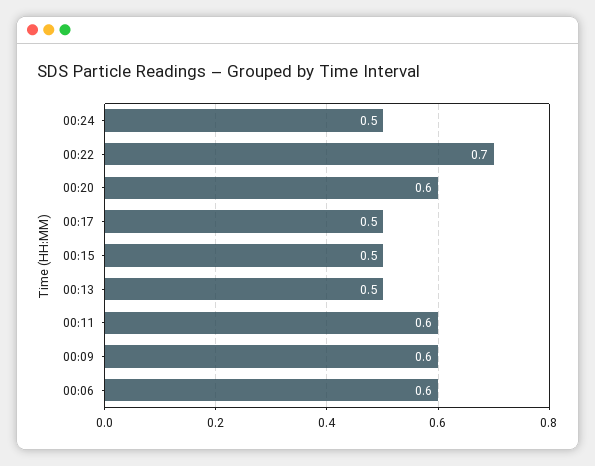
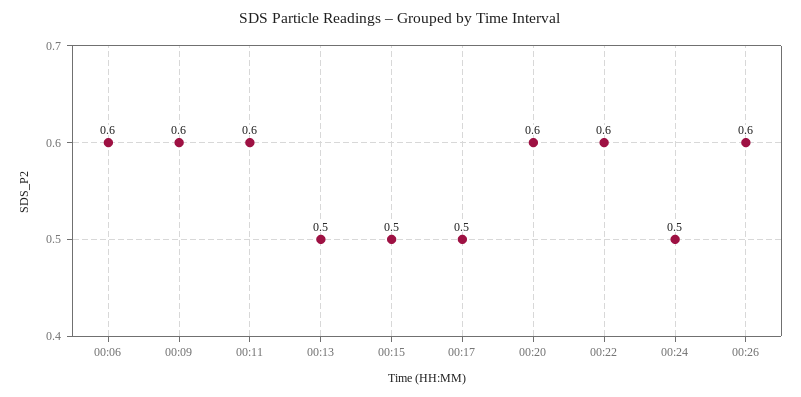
00:22: 0.7 -> 0.6
00:26: none -> 0.6

